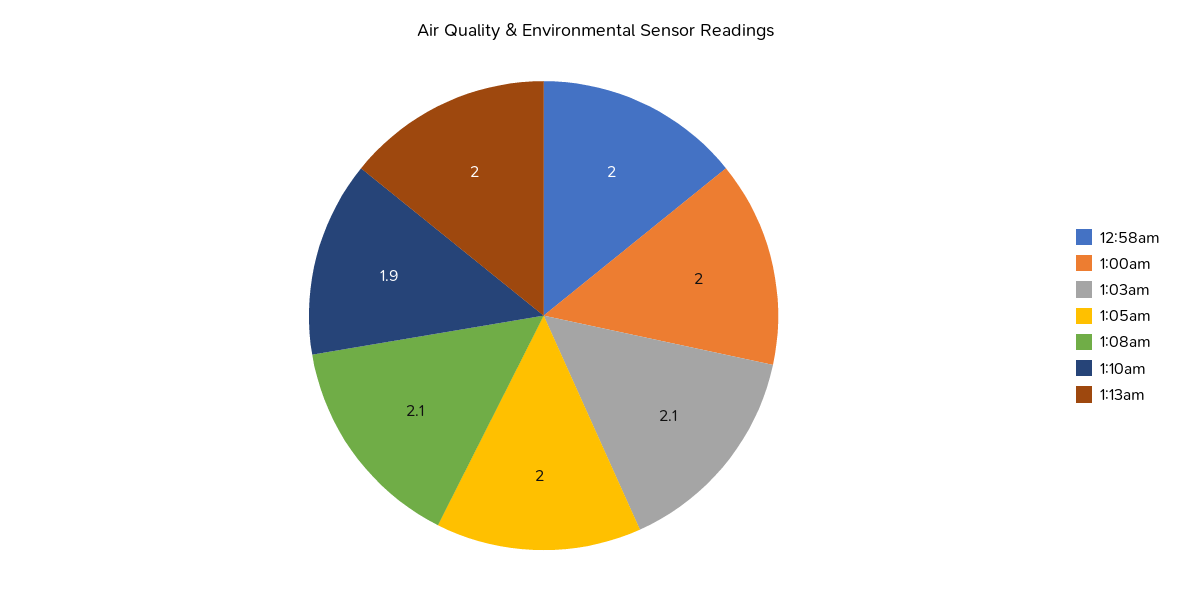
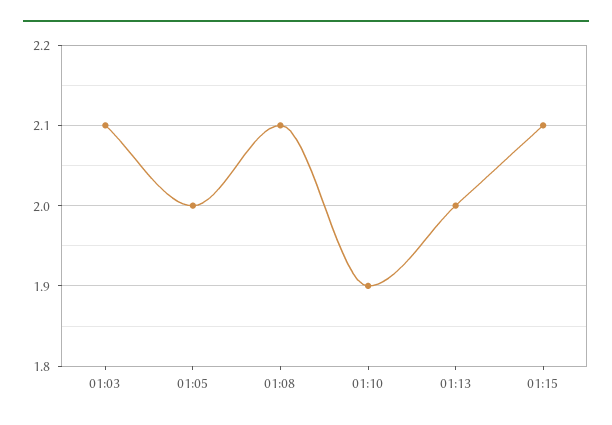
12:58am: 2 -> none
1:00am: 2 -> none
01:15: none -> 2.1

